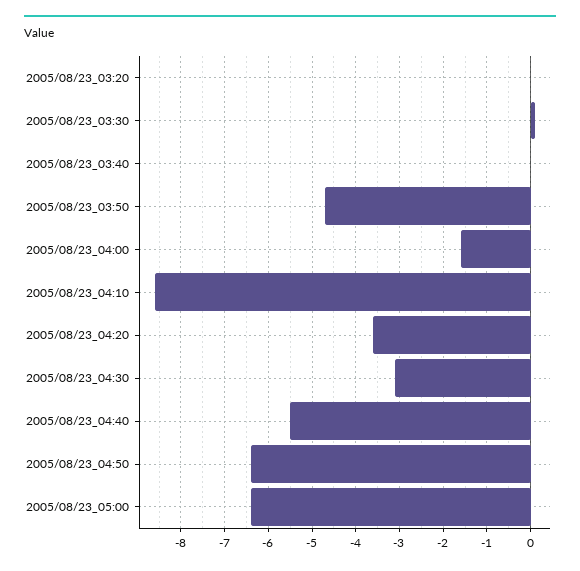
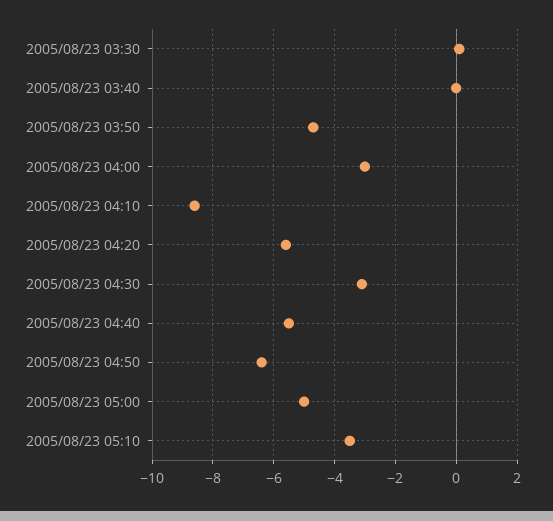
2005/08/23_03:20: 0 -> none
2005/08/23_04:00: -1.5 -> -3
2005/08/23_04:20: -3.5 -> -5.5
2005/08/23_05:00: -6.5 -> -5
2005/08/23 05:10: none -> -3.5

